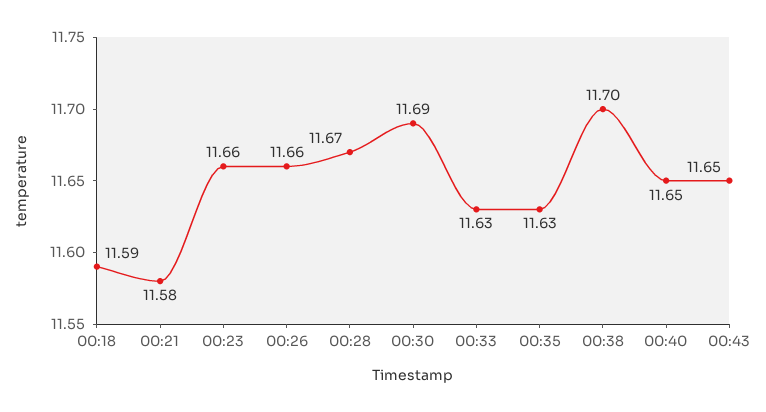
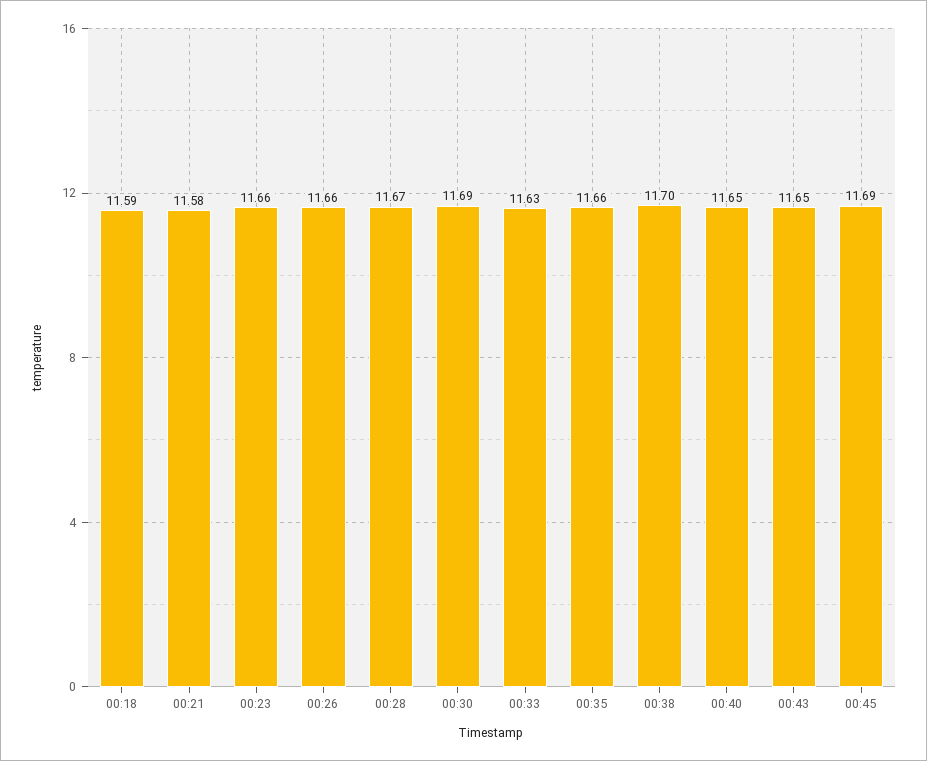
00:35: 11.63 -> 11.66
00:45: none -> 11.69

